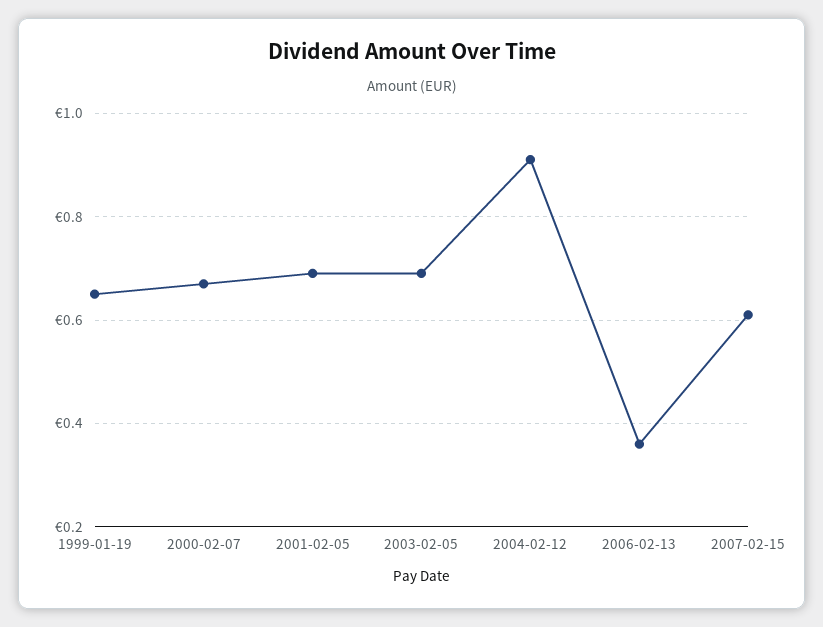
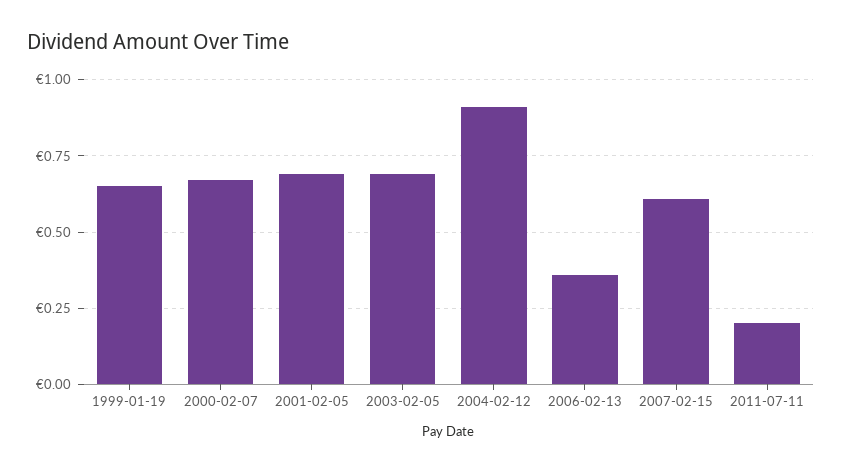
2011-07-11: none -> 0.2

